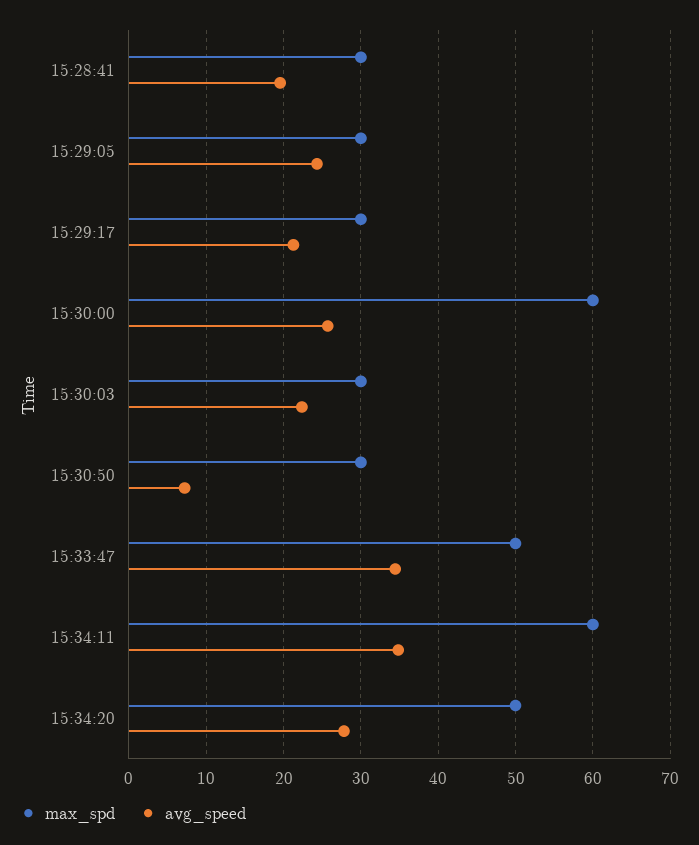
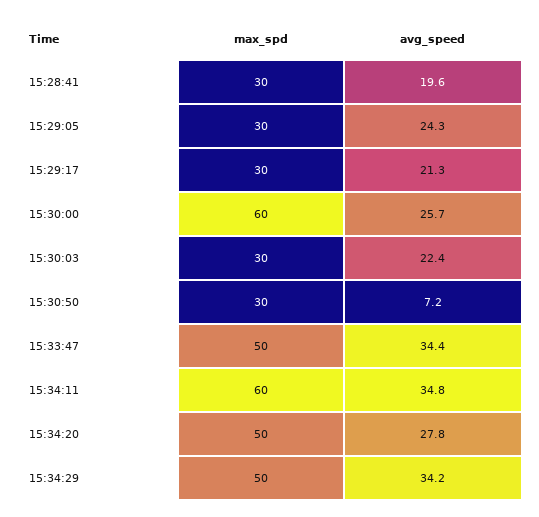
max_spd, 15:34:29: none -> 50
avg_speed, 15:34:29: none -> 34.2

